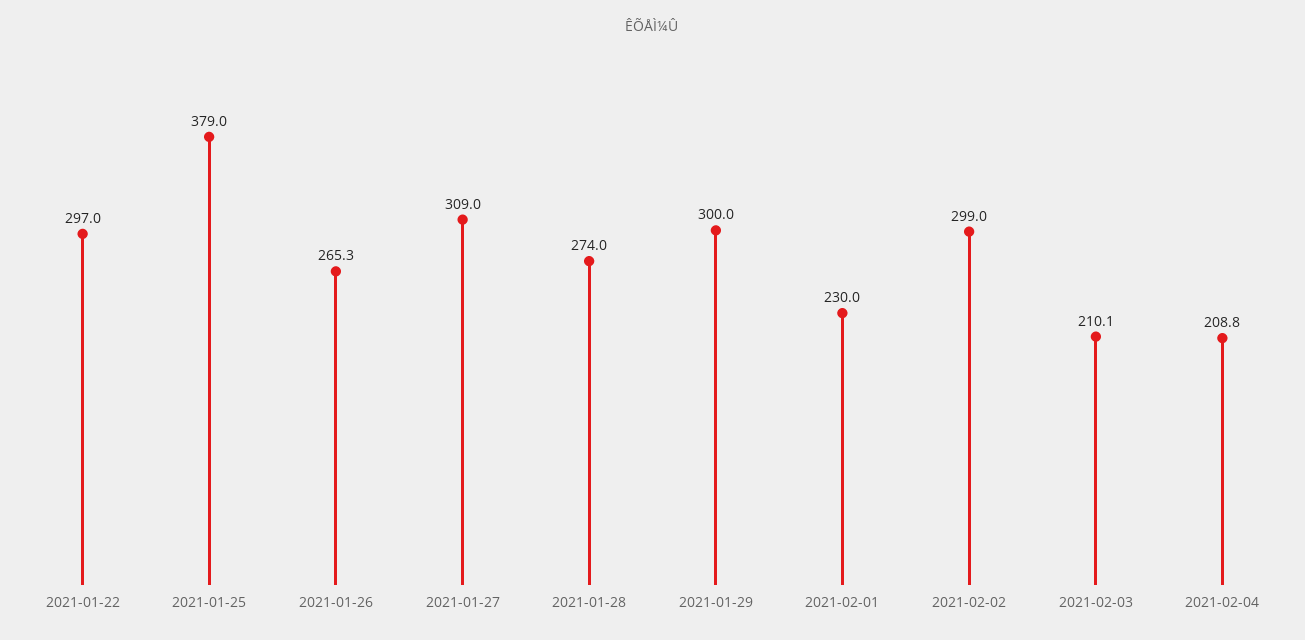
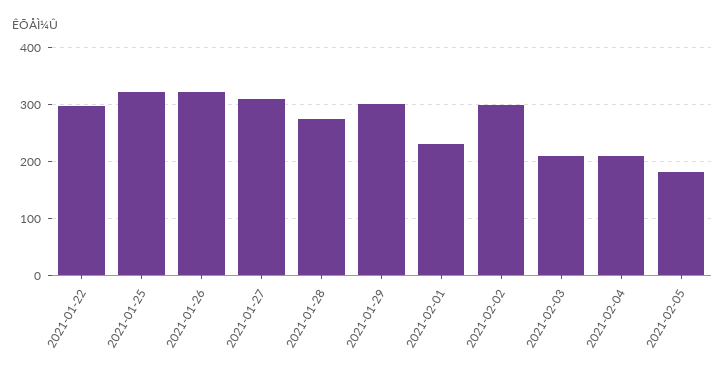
2021-01-25: 379 -> 320
2021-01-26: 265.3 -> 320
2021-02-05: none -> 180

